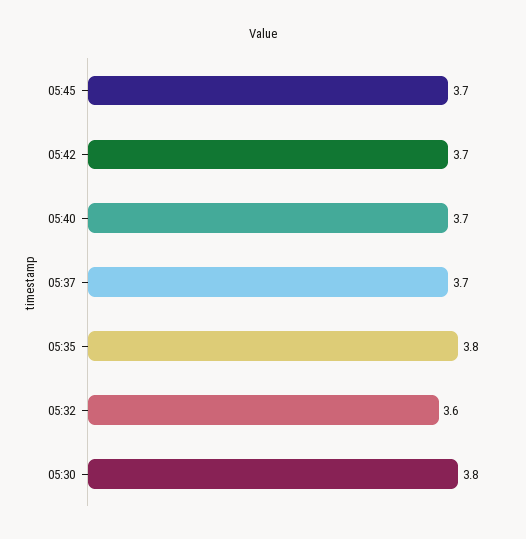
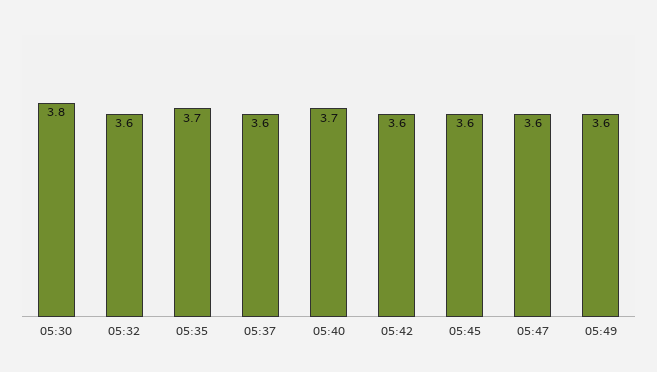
05:45: 3.7 -> 3.6
05:42: 3.7 -> 3.6
05:37: 3.7 -> 3.6
05:35: 3.8 -> 3.7
05:47: none -> 3.6
05:49: none -> 3.6

